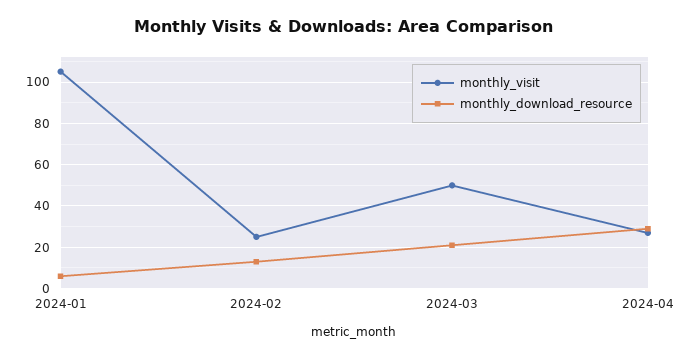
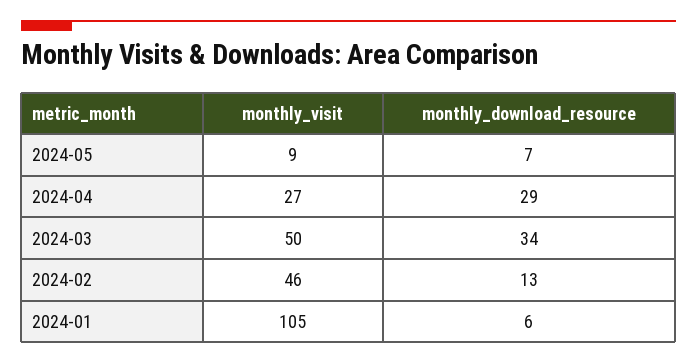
monthly_visit, 2024-02: 25 -> 46
monthly_download_resource, 2024-03: 20 -> 34
monthly_visit, 2024-05: none -> 9
monthly_download_resource, 2024-05: none -> 7

